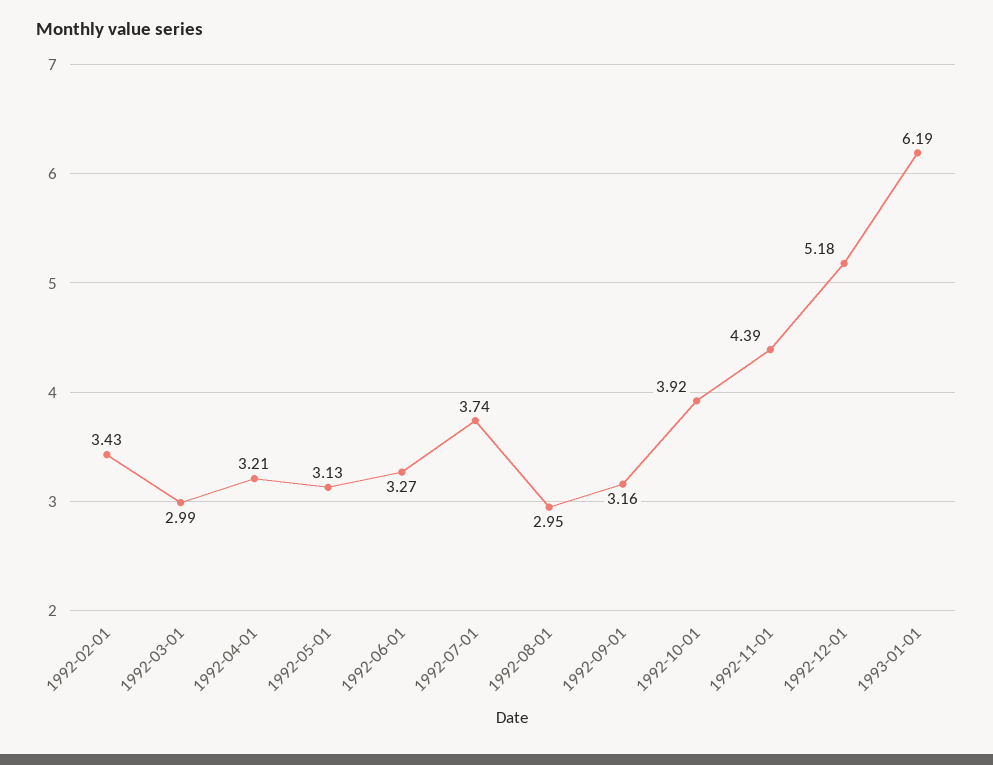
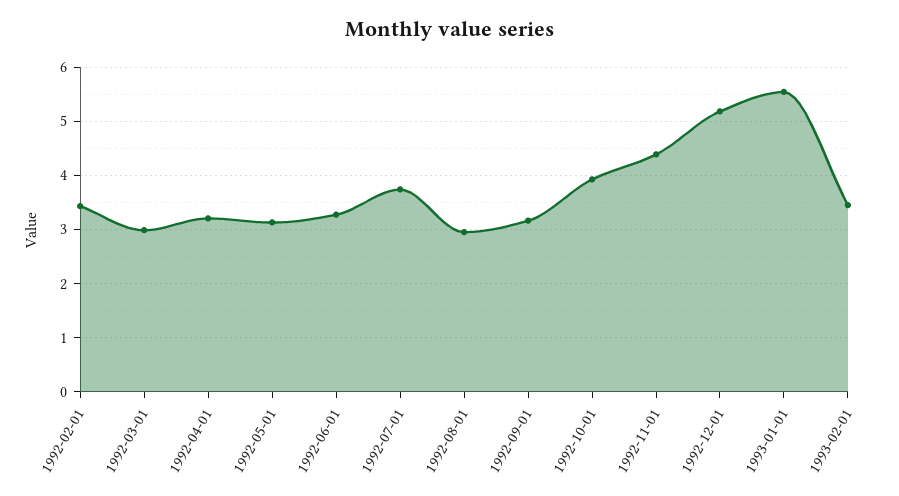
1993-01-01: 6.19 -> 5.6
1993-02-01: none -> 3.4

